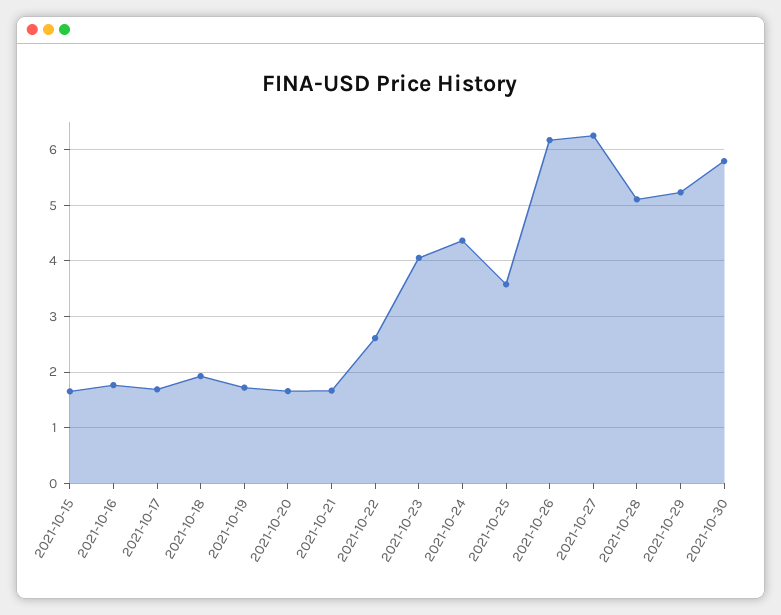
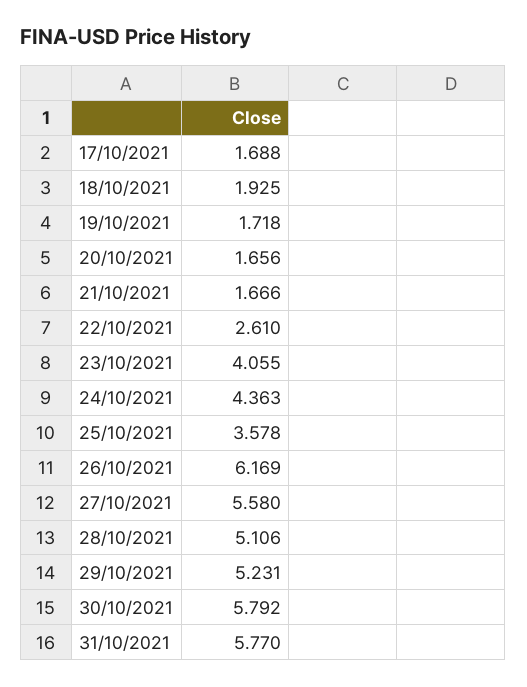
2021-10-15: 1.6 -> none
2021-10-16: 1.8 -> none
2021-10-27: 6.2 -> 5.58
31/10/2021: none -> 5.77

